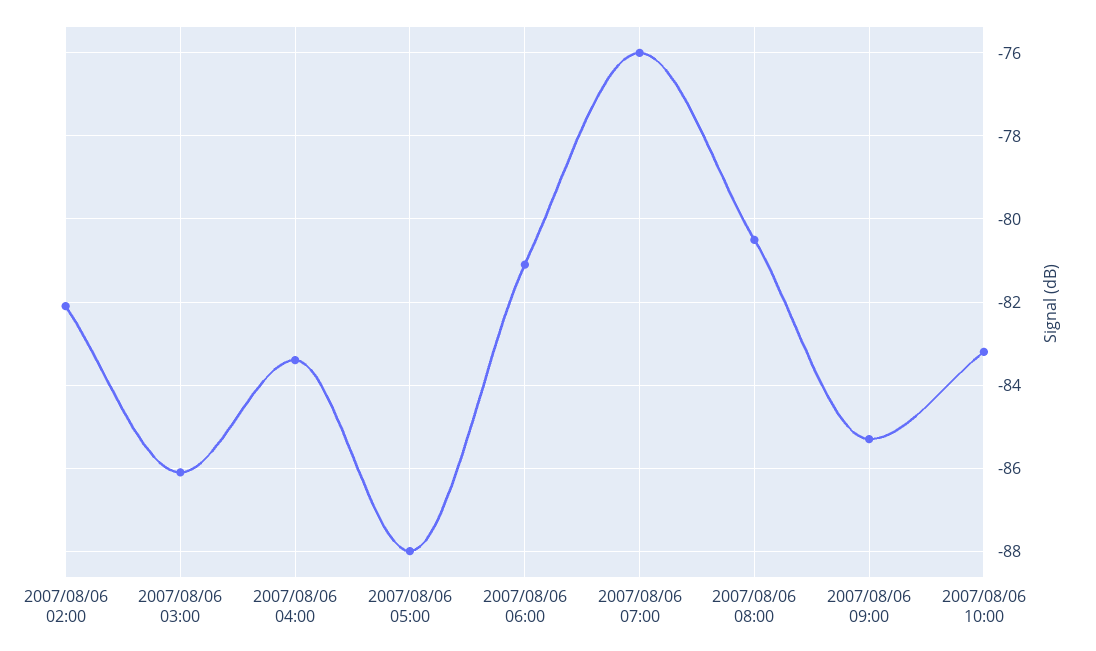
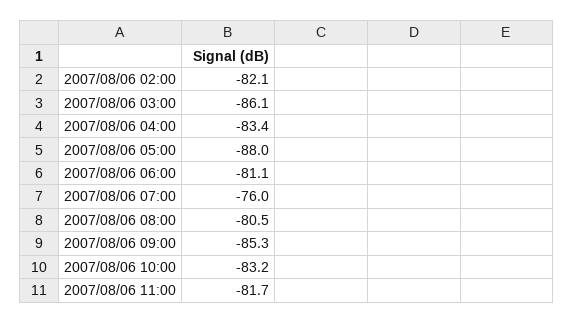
2007/08/06 11:00: none -> -81.7

